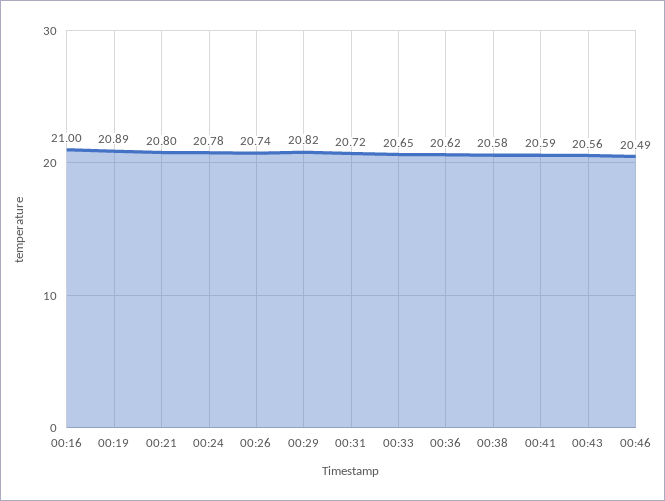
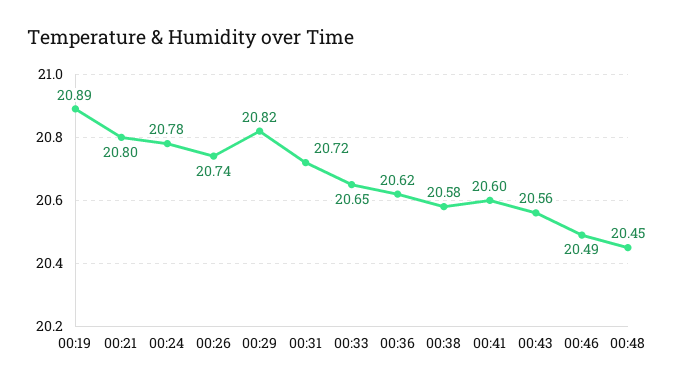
00:16: 21 -> none
00:41: 20.59 -> 20.6
00:48: none -> 20.45

